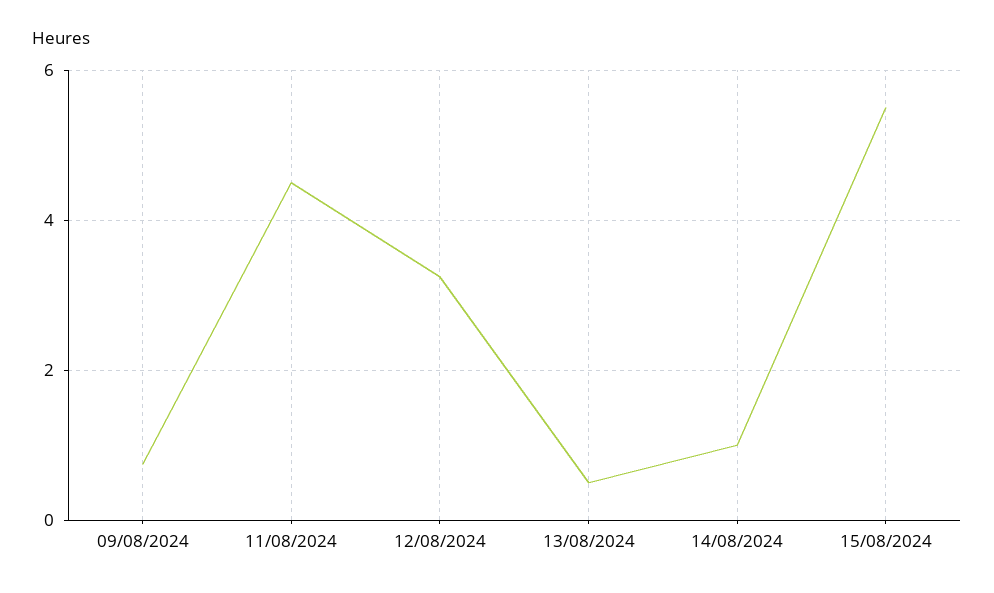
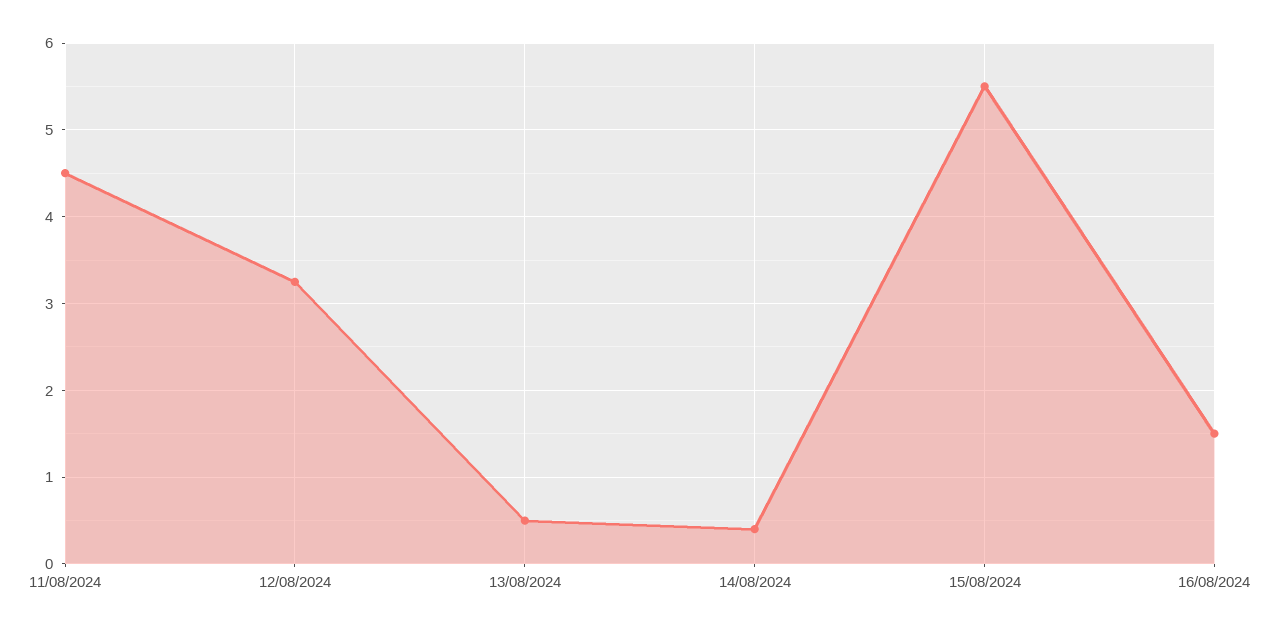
09/08/2024: 0.8 -> none
14/08/2024: 1 -> 0.4
16/08/2024: none -> 1.5

